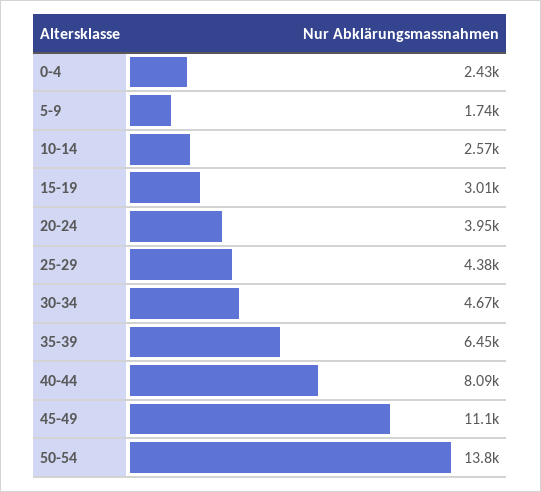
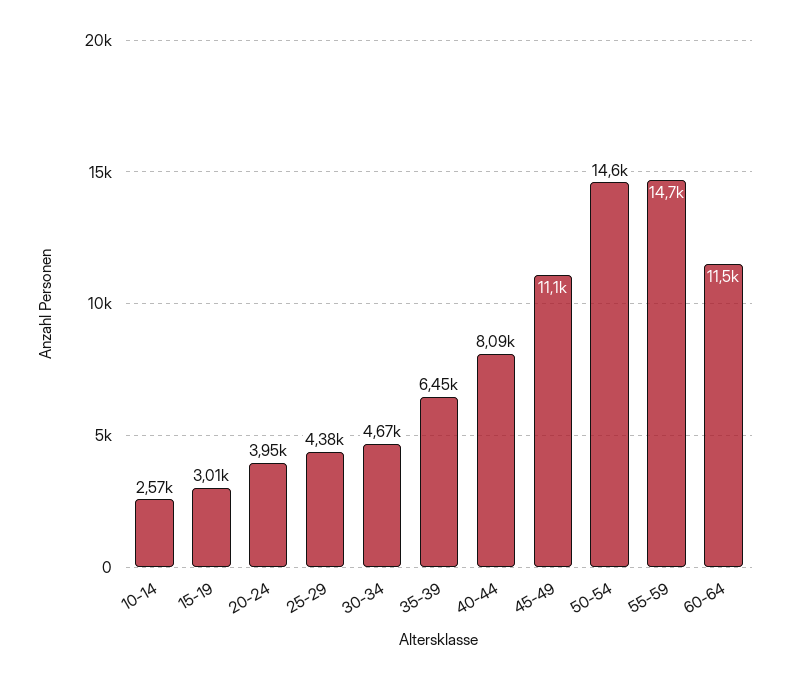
0-4: 2430 -> none
5-9: 1740 -> none
50-54: 13800 -> 14600
55-59: none -> 14700
60-64: none -> 11500

